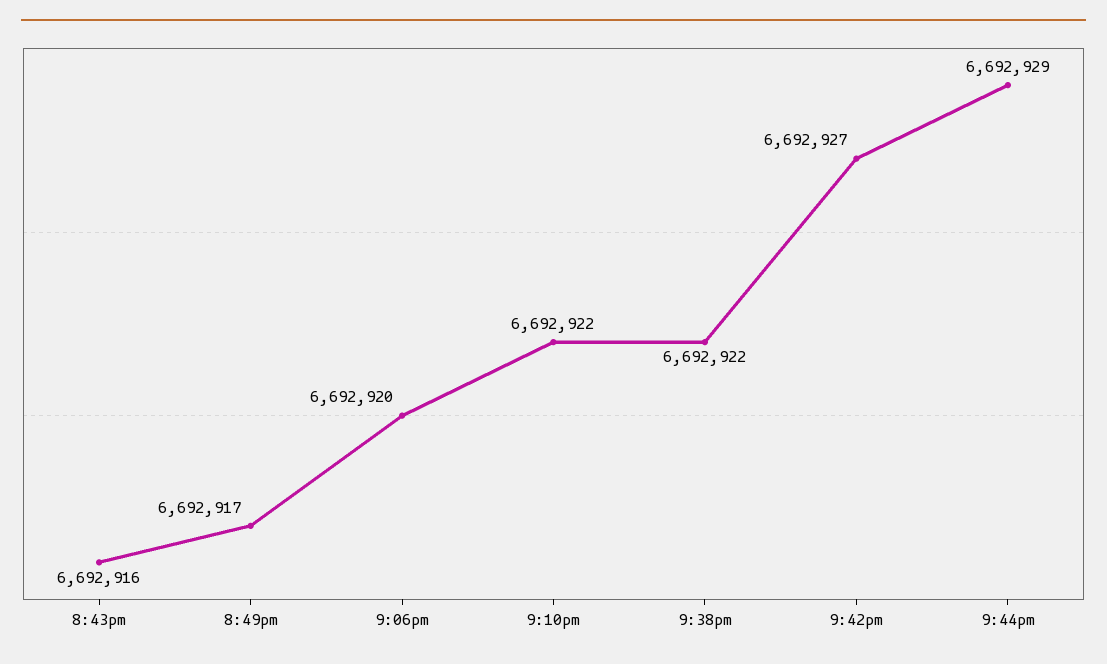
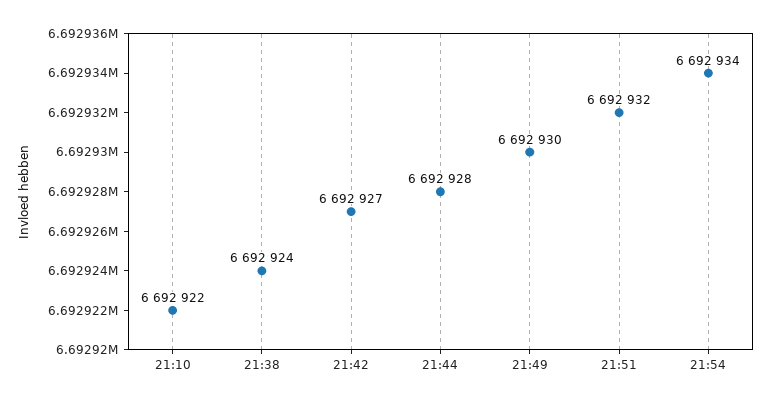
8:43pm: 6692916 -> none
8:49pm: 6692917 -> none
9:06pm: 6692920 -> none
9:38pm: 6692922 -> 6692924
9:44pm: 6692929 -> 6692928
21:49: none -> 6692930
21:51: none -> 6692932
21:54: none -> 6692934

